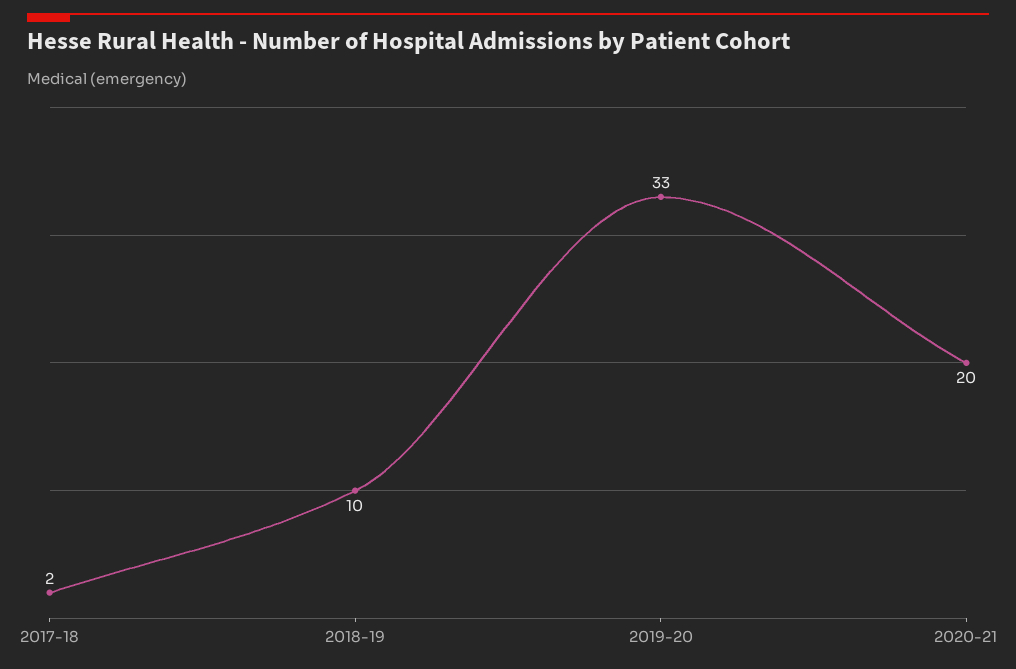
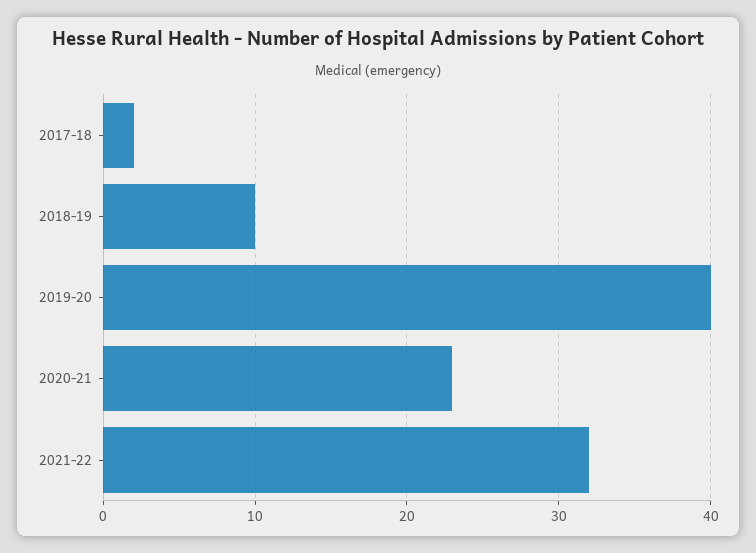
2019-20: 33 -> 40
2020-21: 20 -> 23
2021-22: none -> 32

